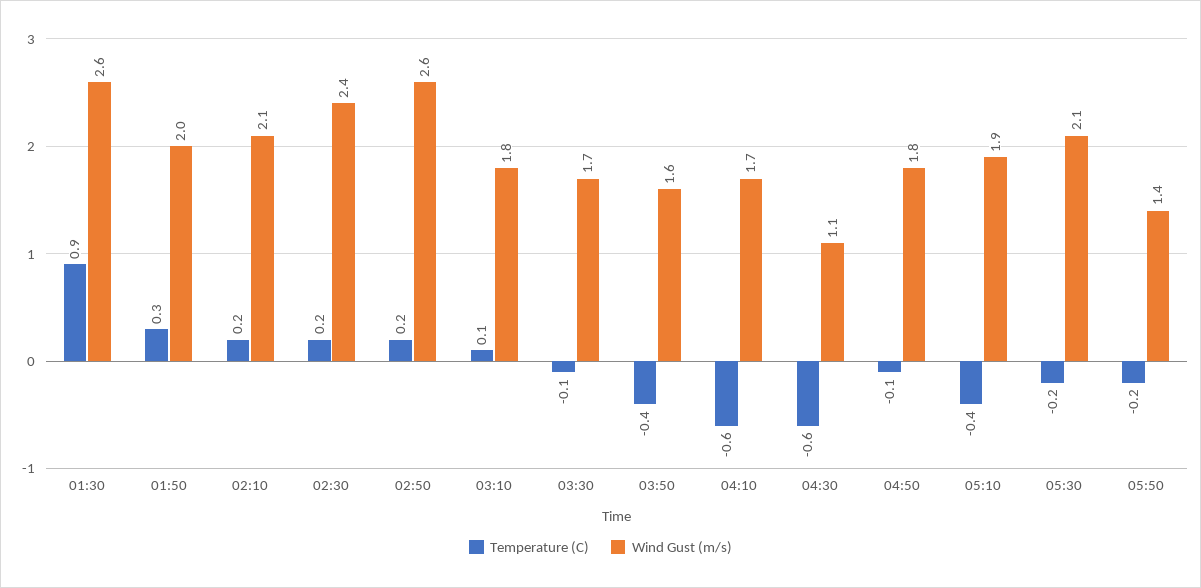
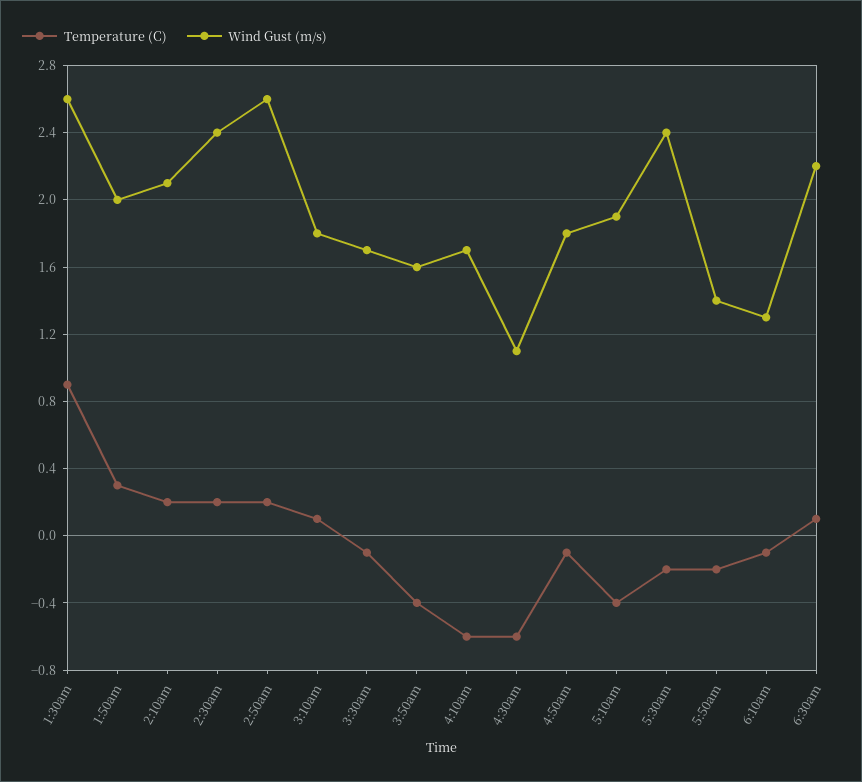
Wind Gust (m/s), 05:30: 2.1 -> 2.4
Temperature (C), 6:10am: none -> -0.1
Wind Gust (m/s), 6:10am: none -> 1.3
Temperature (C), 6:30am: none -> 0.1
Wind Gust (m/s), 6:30am: none -> 2.2

